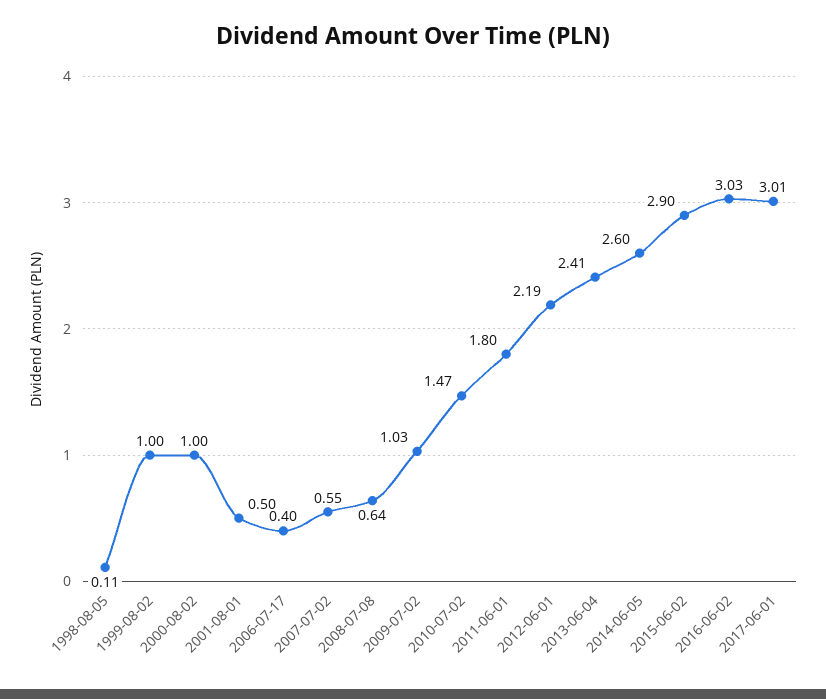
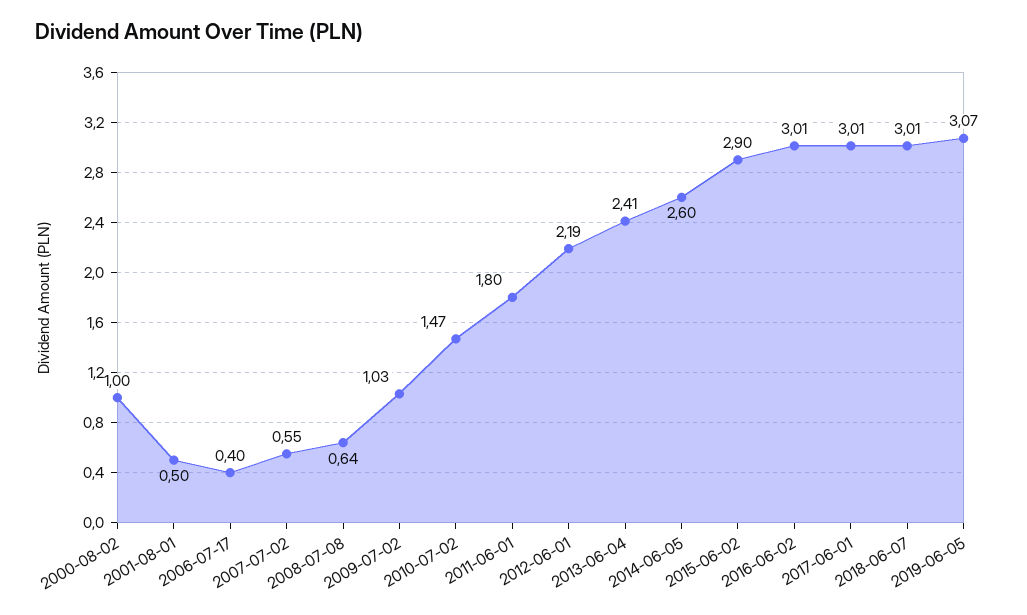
1998-08-05: 0.11 -> none
1999-08-02: 1 -> none
2016-06-02: 3.03 -> 3.01
2018-06-07: none -> 3.01
2019-06-05: none -> 3.07

